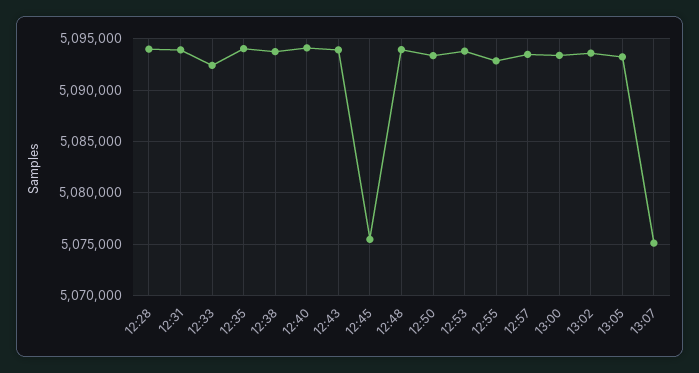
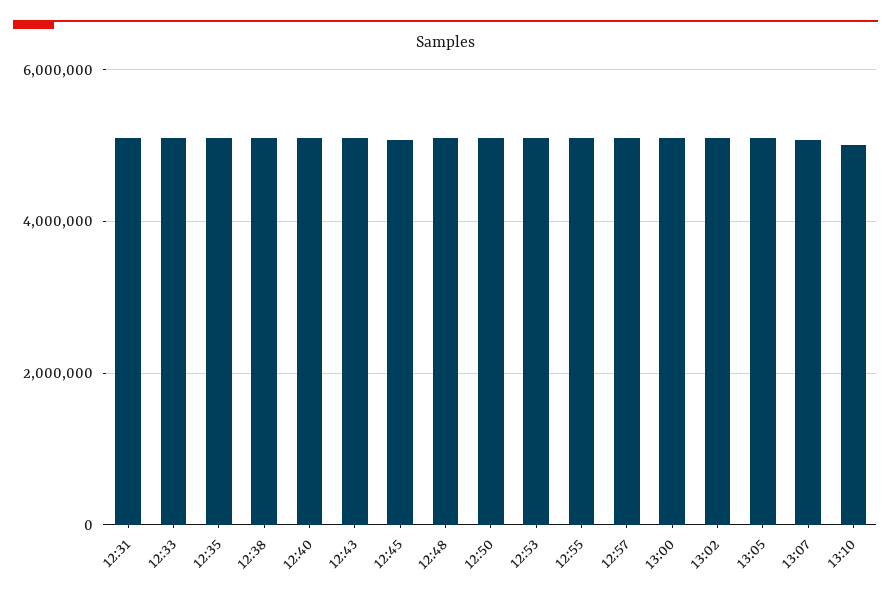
12:28: 5094000 -> none
13:10: none -> 5000000

